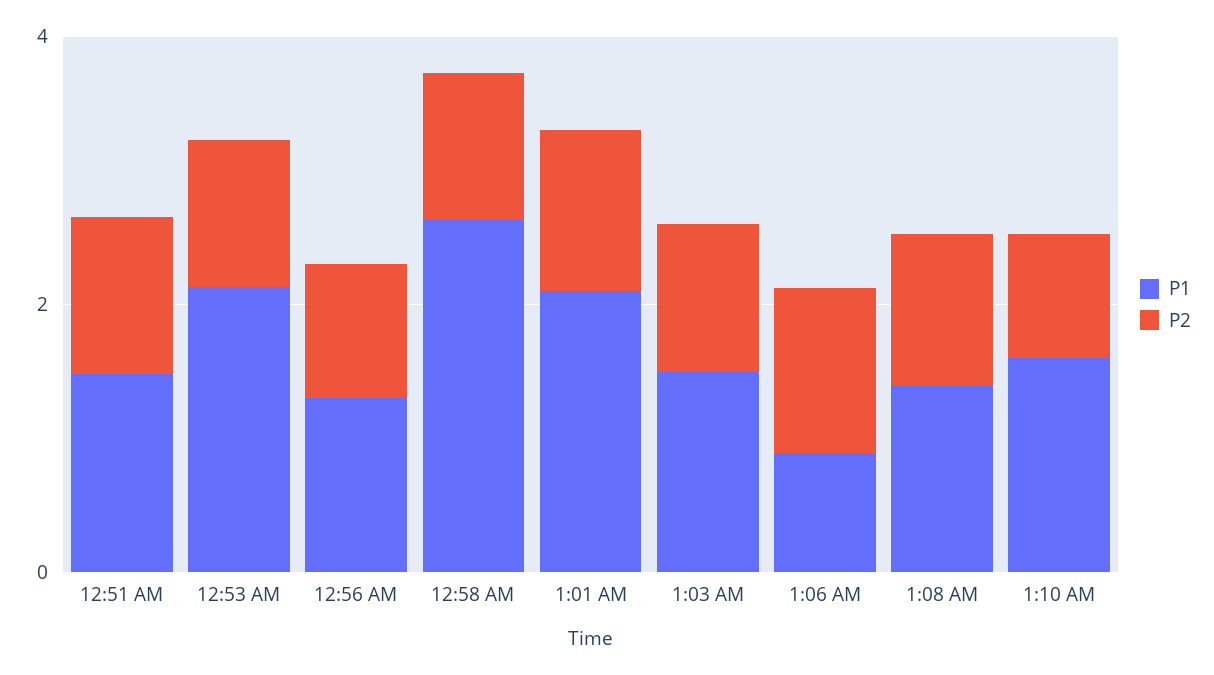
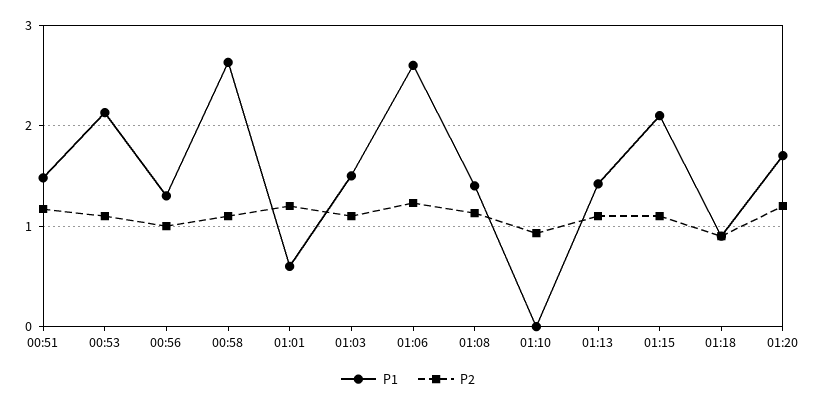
P1, 1:01 AM: 2 -> 0.6
P1, 1:06 AM: 1 -> 2.6
P1, 1:10 AM: 1.5 -> 0
P1, 01:13: none -> 1.4
P2, 01:13: none -> 1.1
P1, 01:15: none -> 2.1
P2, 01:15: none -> 1.1
P1, 01:18: none -> 0.9
P2, 01:18: none -> 0.9
P1, 01:20: none -> 1.7
P2, 01:20: none -> 1.2

